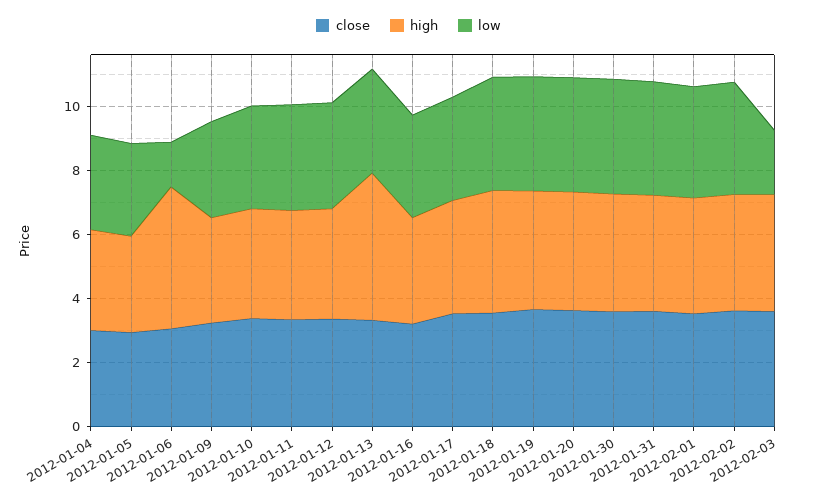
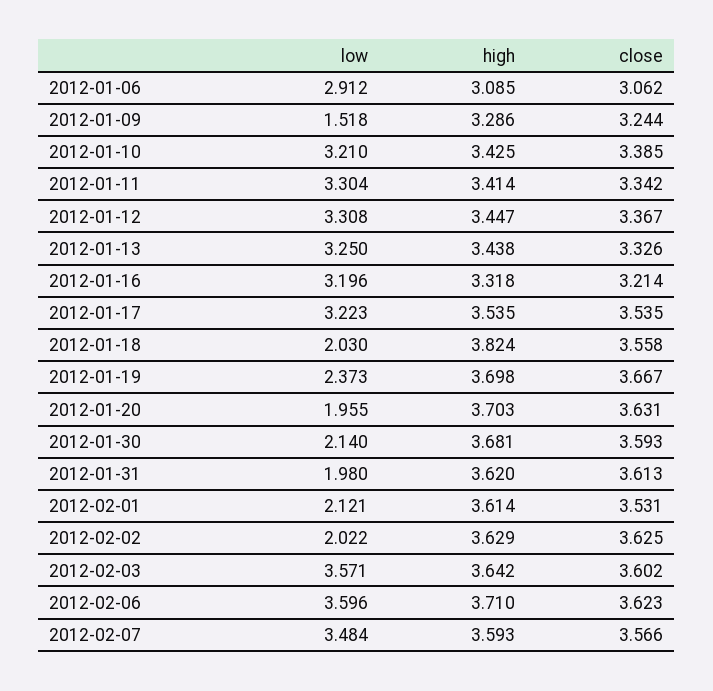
close, 2012-01-04: 3 -> none
high, 2012-01-04: 3 -> none
low, 2012-01-04: 3 -> none
close, 2012-01-05: 3 -> none
high, 2012-01-05: 3 -> none
low, 2012-01-05: 3 -> none
high, 2012-01-06: 4.5 -> 3.085
low, 2012-01-06: 1.5 -> 2.912
low, 2012-01-09: 3 -> 1.518
high, 2012-01-13: 4.5 -> 3.438
low, 2012-01-18: 3.5 -> 2.03
low, 2012-01-19: 3.5 -> 2.373
low, 2012-01-20: 3.5 -> 1.955
low, 2012-01-30: 3.5 -> 2.14
low, 2012-01-31: 3.5 -> 1.98
low, 2012-02-01: 3.5 -> 2.121
low, 2012-02-02: 3.5 -> 2.022
low, 2012-02-03: 2 -> 3.571
low, 2012-02-06: none -> 3.596
high, 2012-02-06: none -> 3.71
close, 2012-02-06: none -> 3.623
low, 2012-02-07: none -> 3.484
high, 2012-02-07: none -> 3.593
close, 2012-02-07: none -> 3.566

